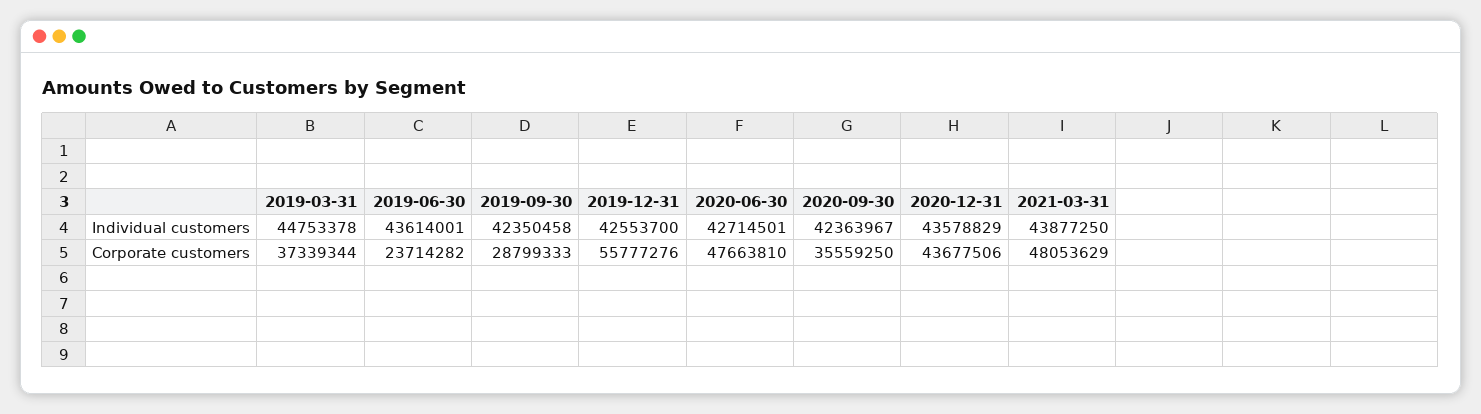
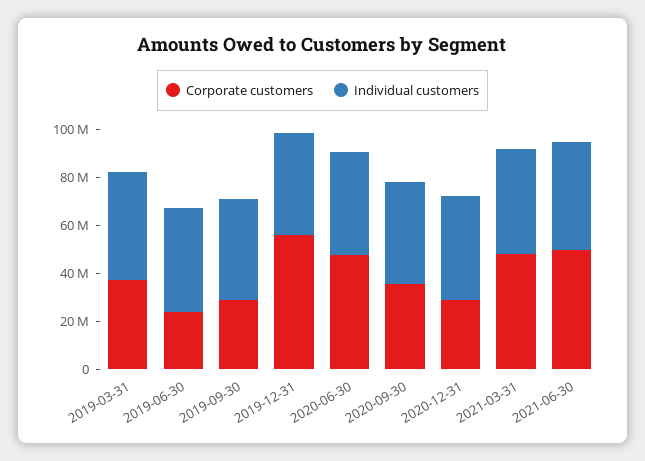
Corporate customers, 2020-12-31: 43677506 -> 30000000
Corporate customers, 2021-06-30: none -> 50000000
Individual customers, 2021-06-30: none -> 45000000

